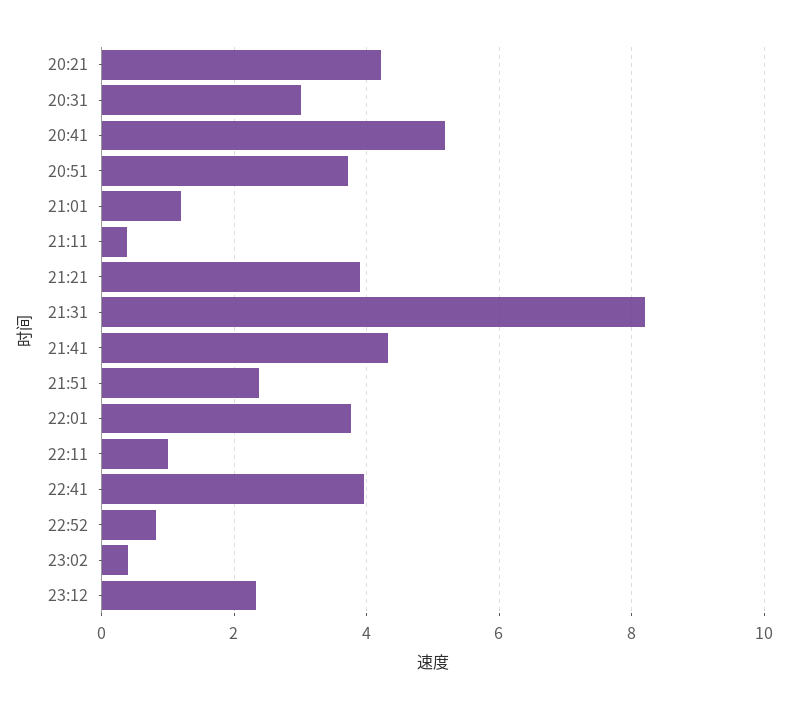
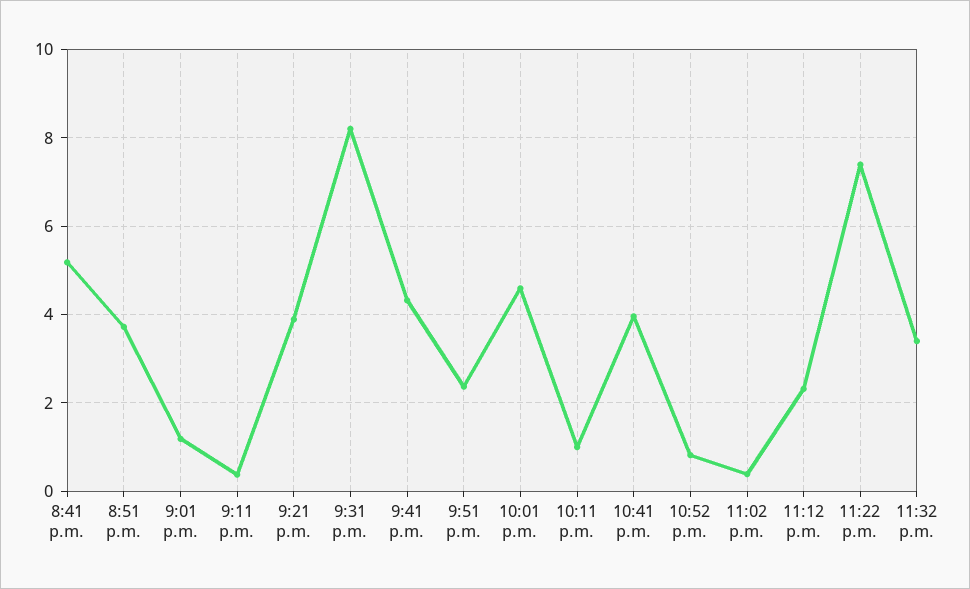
20:21: 4.2 -> none
20:31: 3 -> none
22:01: 3.8 -> 4.6
11:22 p.m.: none -> 7.4
11:32 p.m.: none -> 3.4

